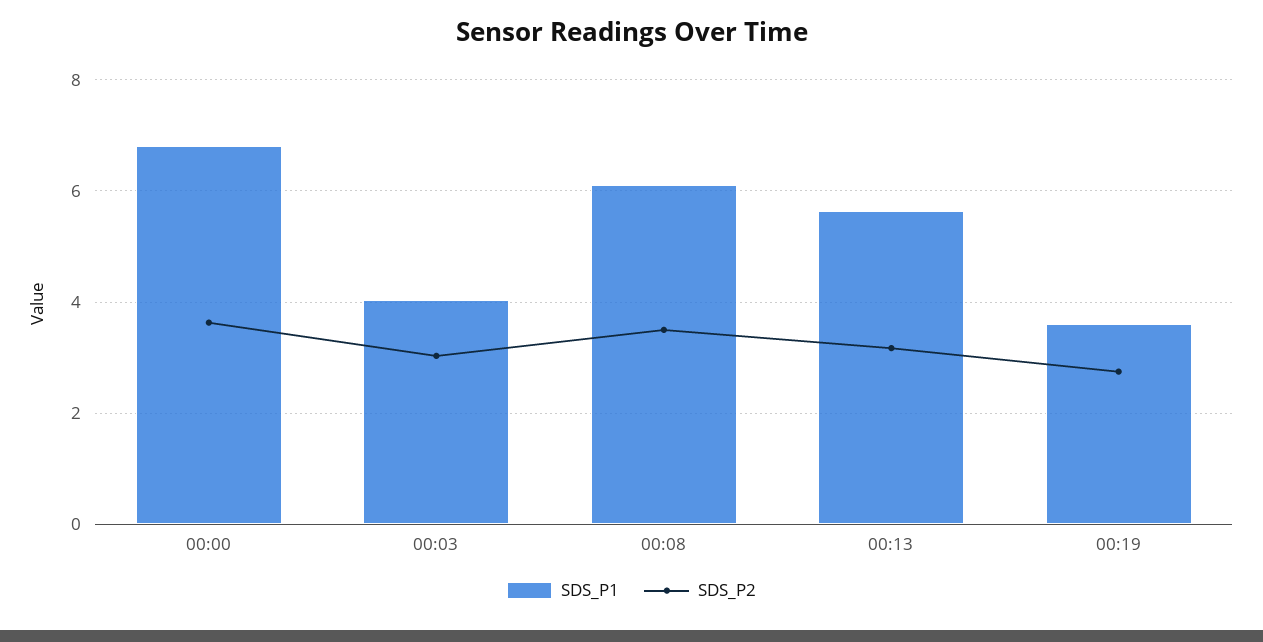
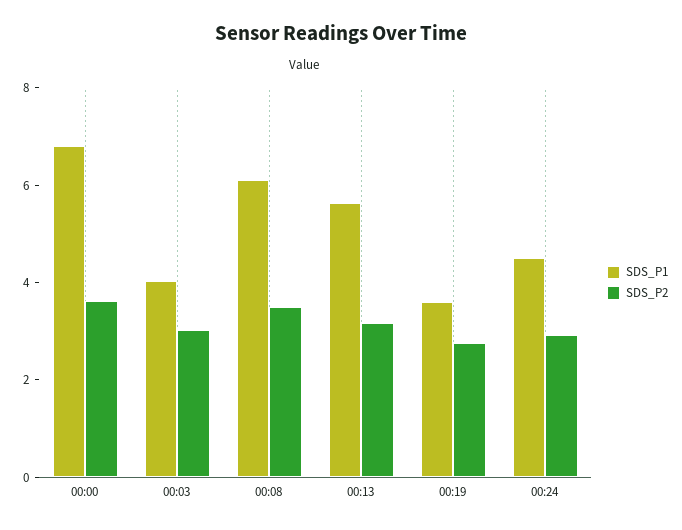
SDS_P1, 00:24: none -> 4.5
SDS_P2, 00:24: none -> 3

